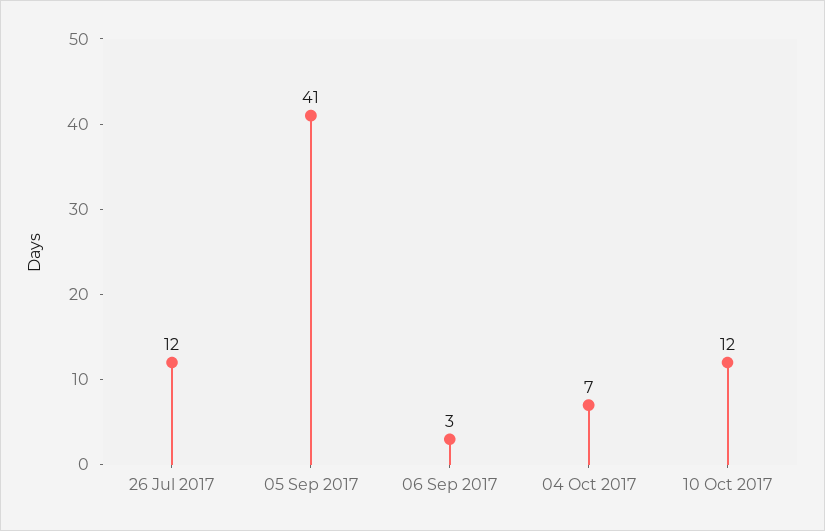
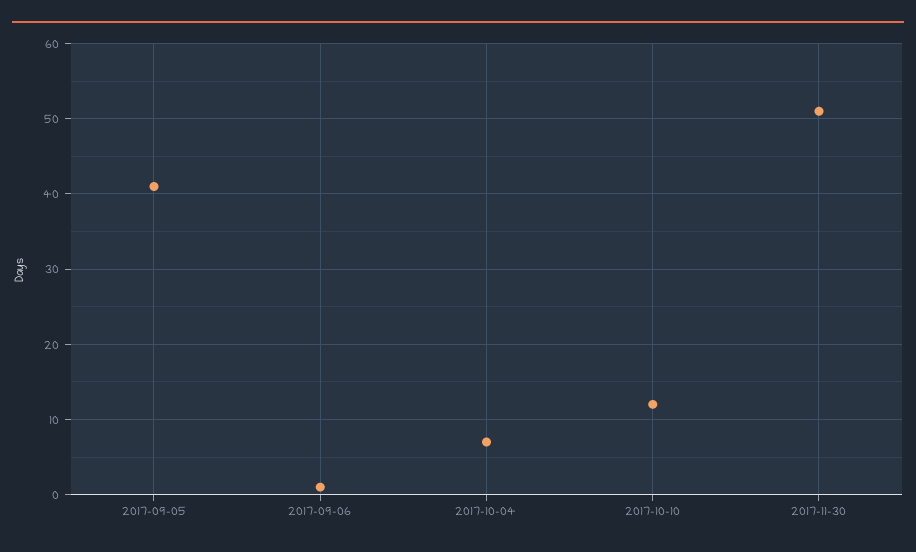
26 Jul 2017: 12 -> none
06 Sep 2017: 3 -> 1
2017-11-30: none -> 51

